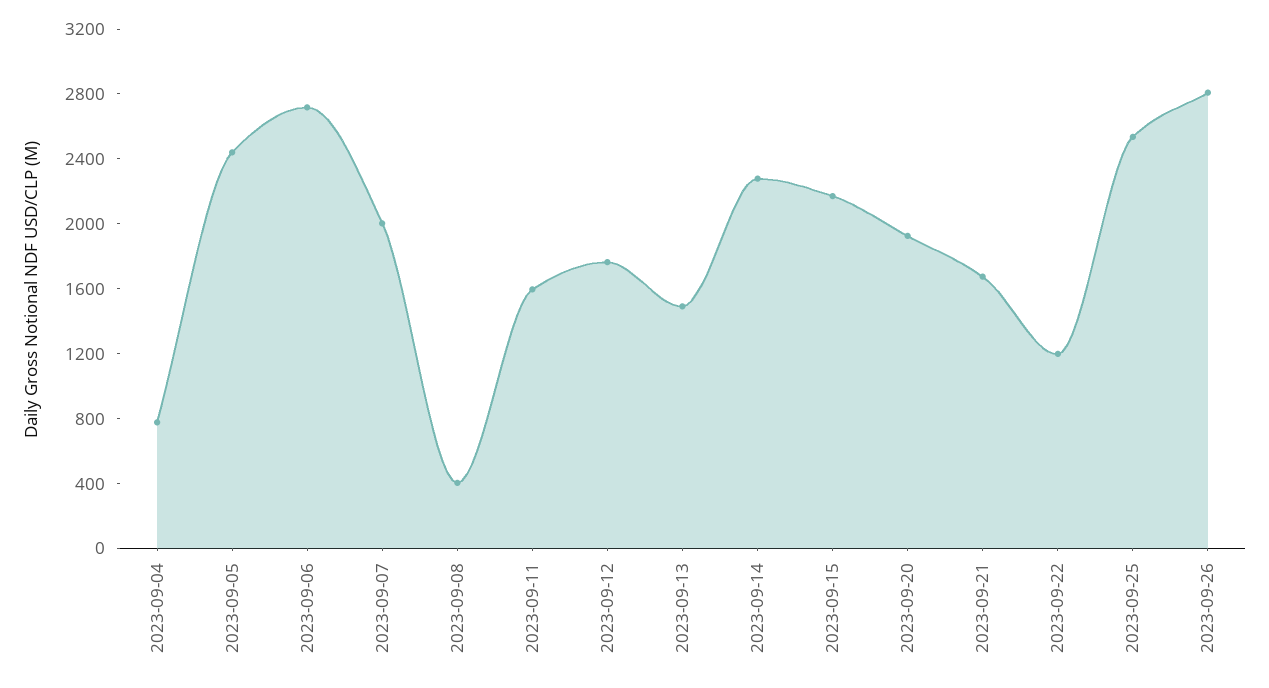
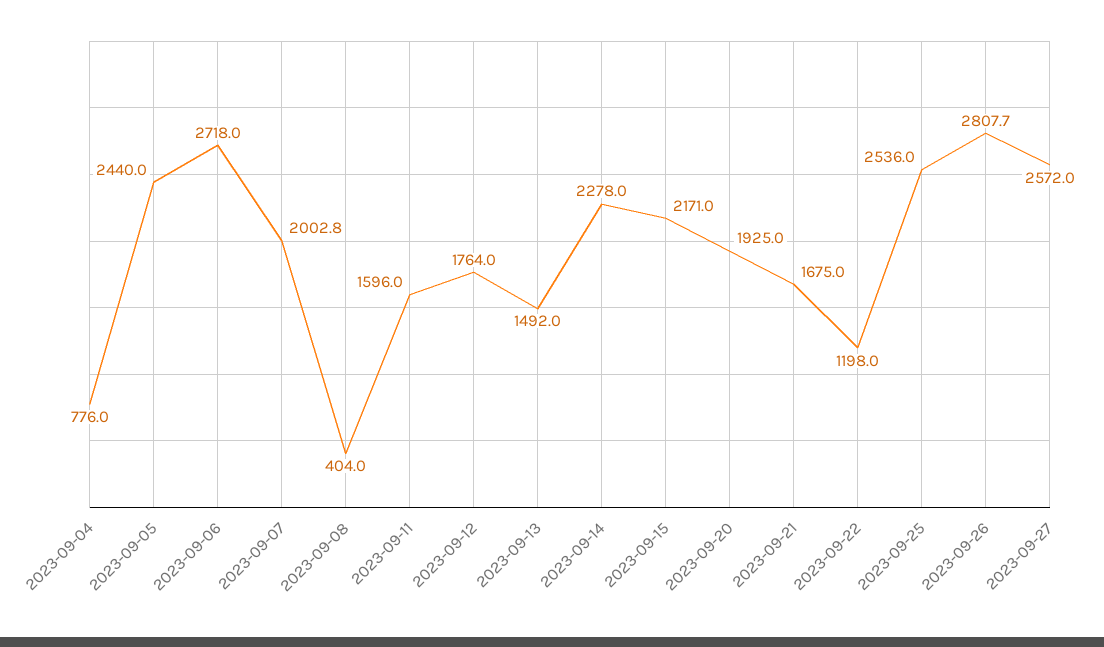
2023-09-27: none -> 2572

